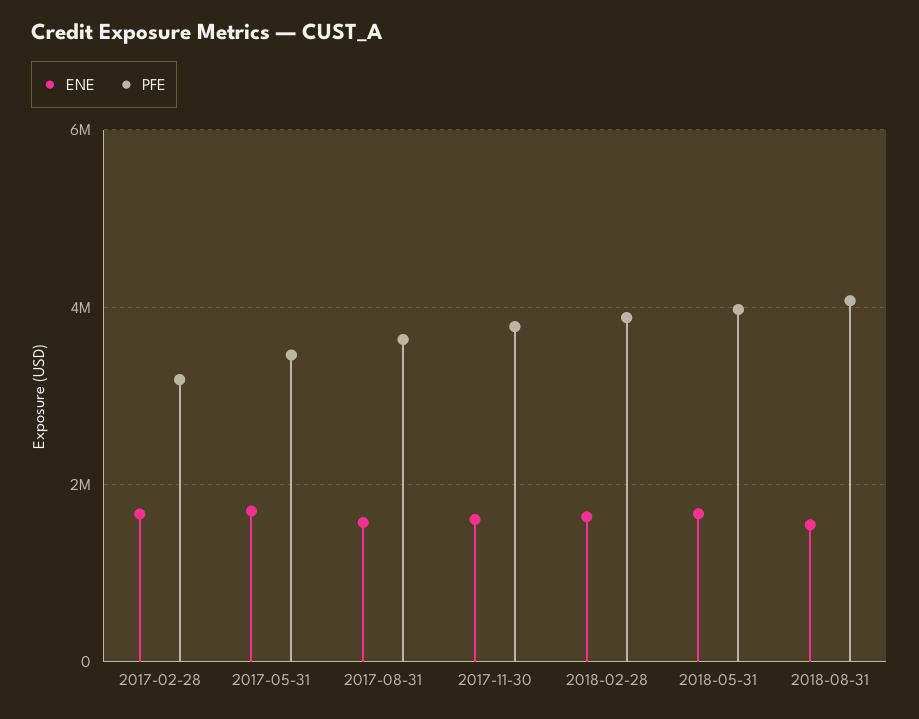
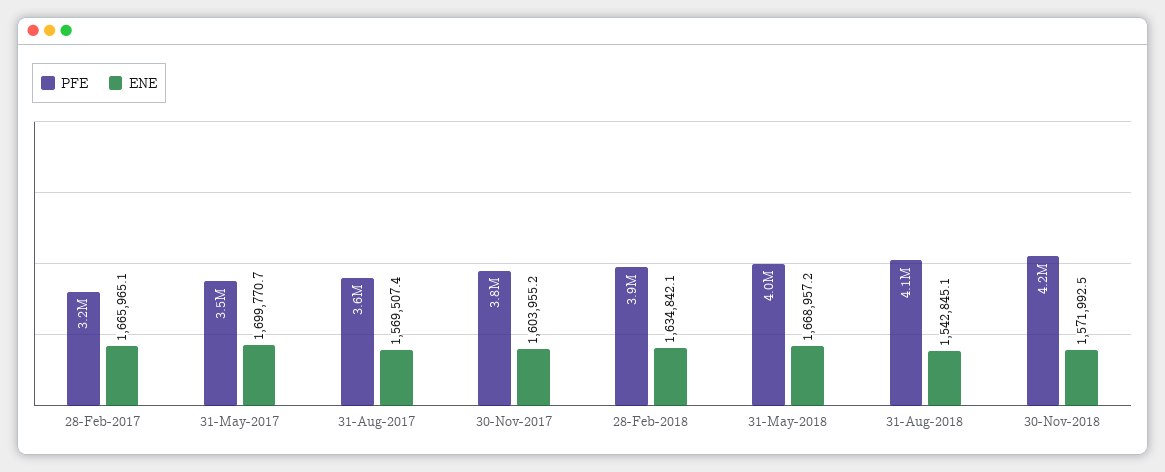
PFE, 30-Nov-2018: none -> 4200000
ENE, 30-Nov-2018: none -> 1571992.5

